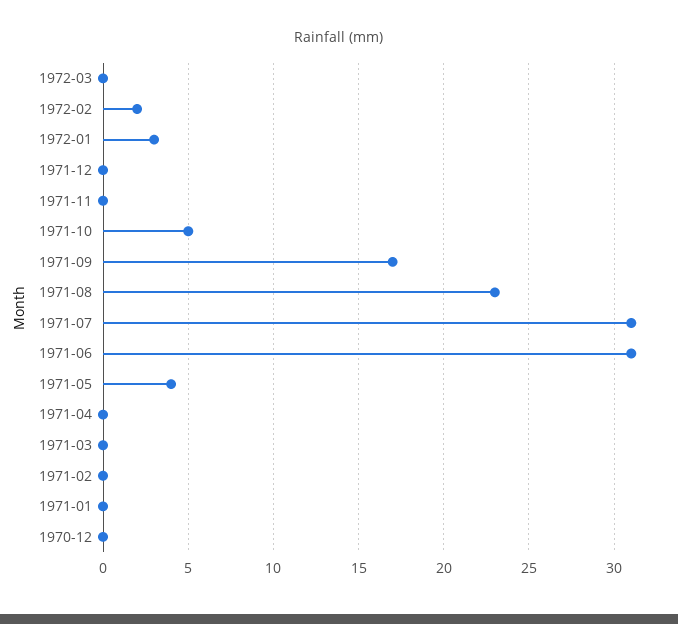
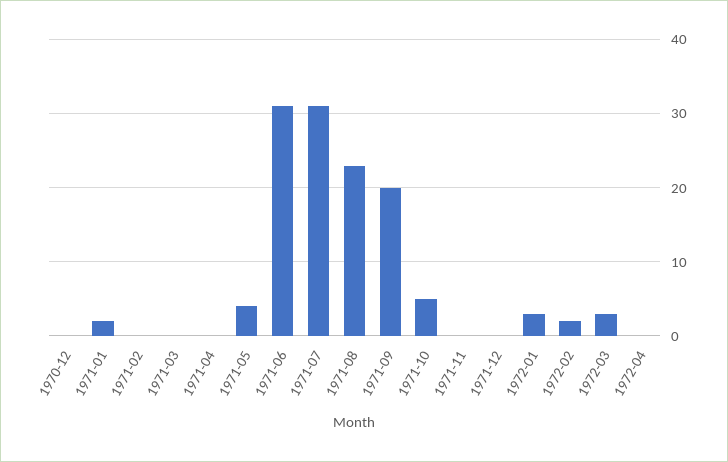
1972-03: 0 -> 3
1971-09: 17 -> 20
1971-01: 0 -> 2
1972-04: none -> 0

